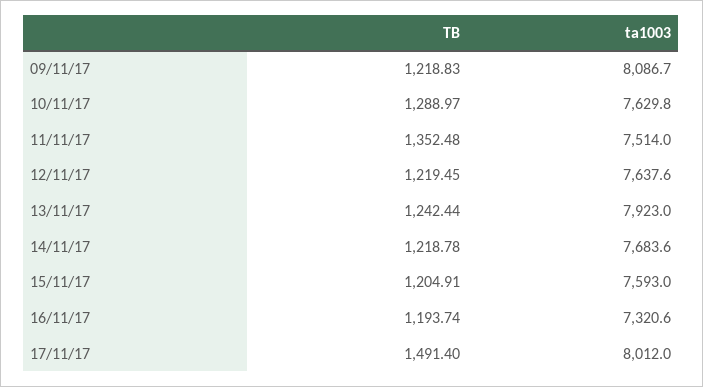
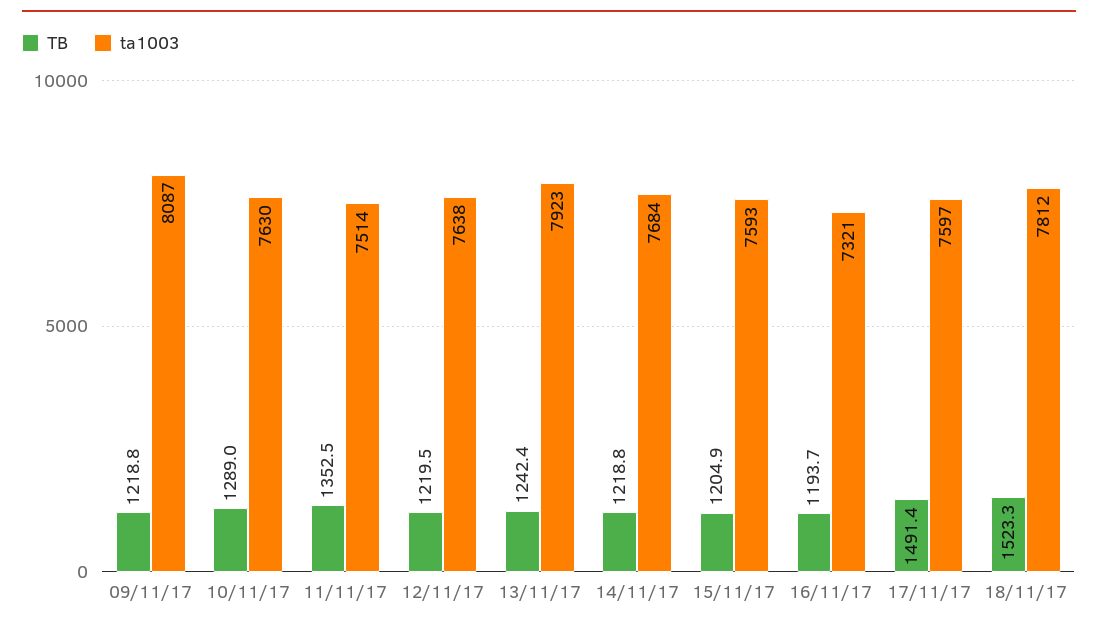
ta1003, 17/11/17: 8012 -> 7597
TB, 18/11/17: none -> 1523.3
ta1003, 18/11/17: none -> 7812

